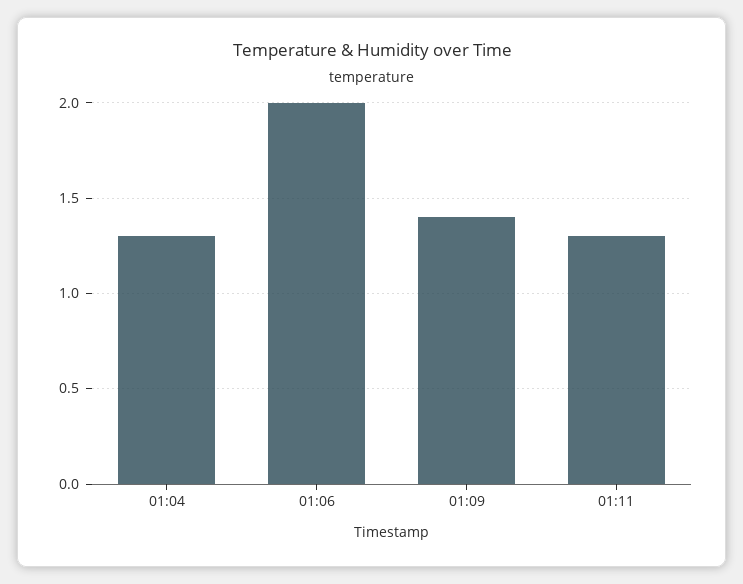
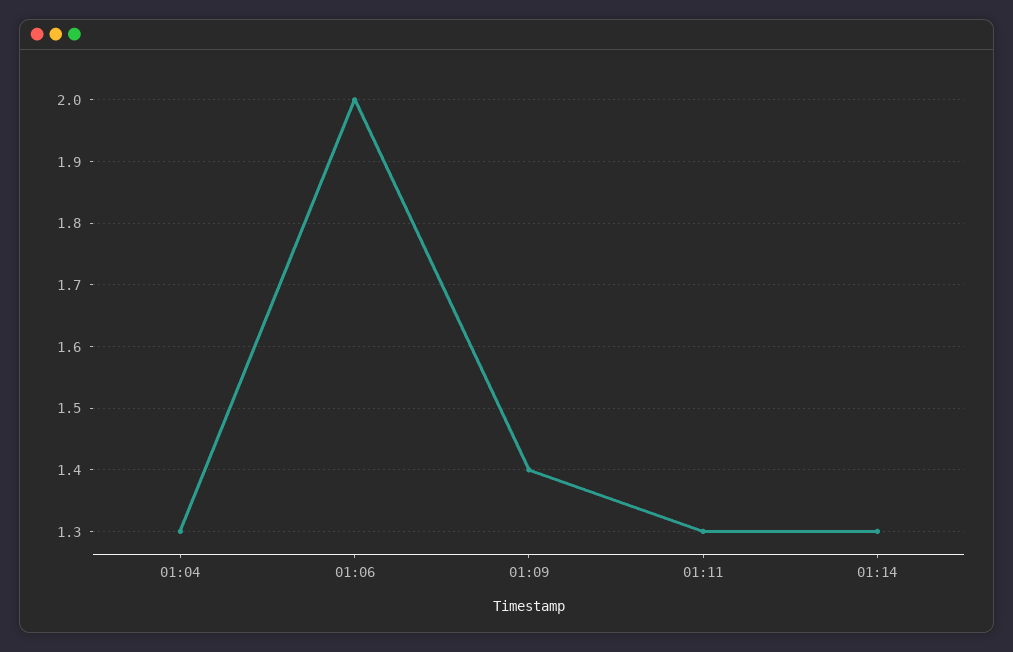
01:14: none -> 1.3

